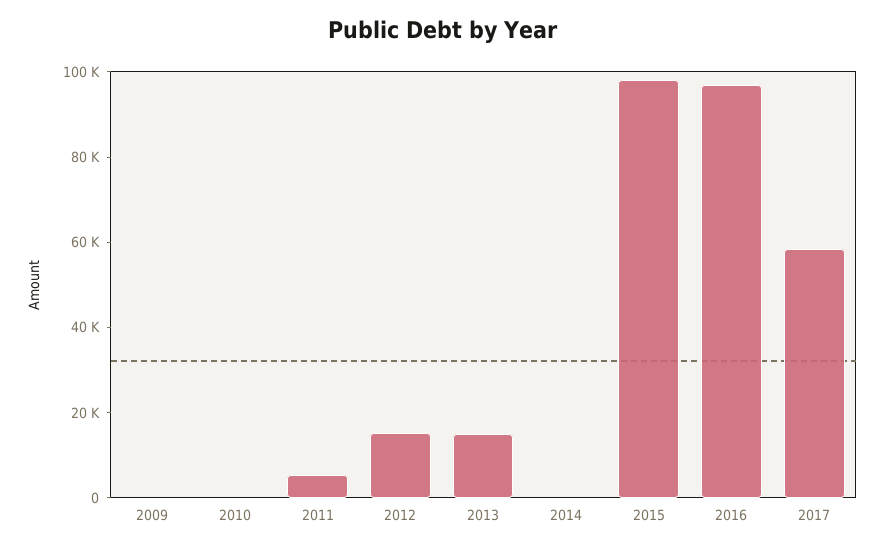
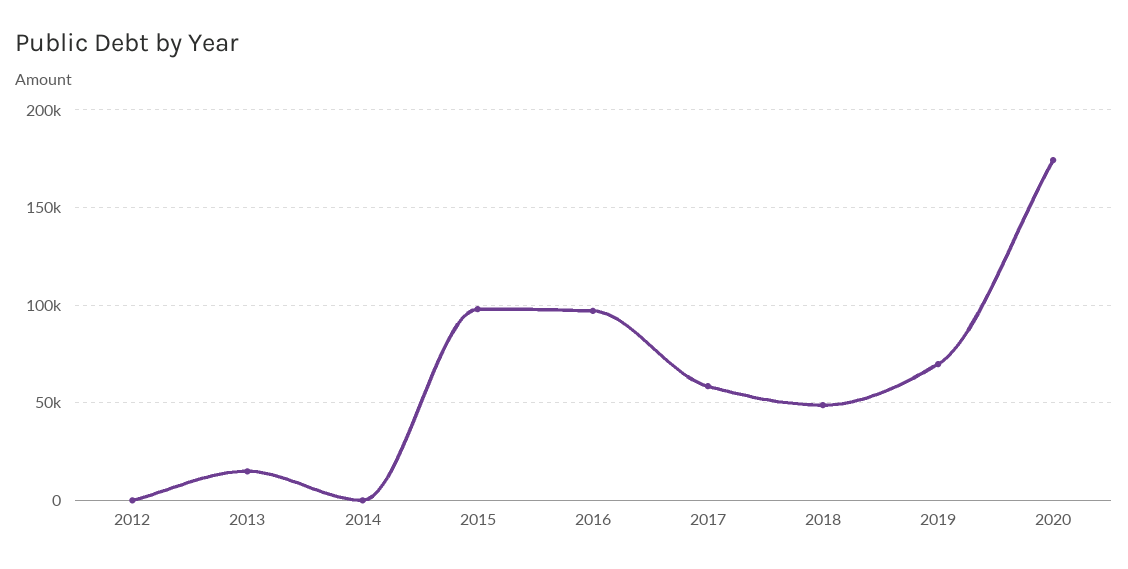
2009: 0 -> none
2010: 0 -> none
2011: 5000 -> none
2012: 15000 -> 0
2018: none -> 50000
2019: none -> 70000
2020: none -> 175000

